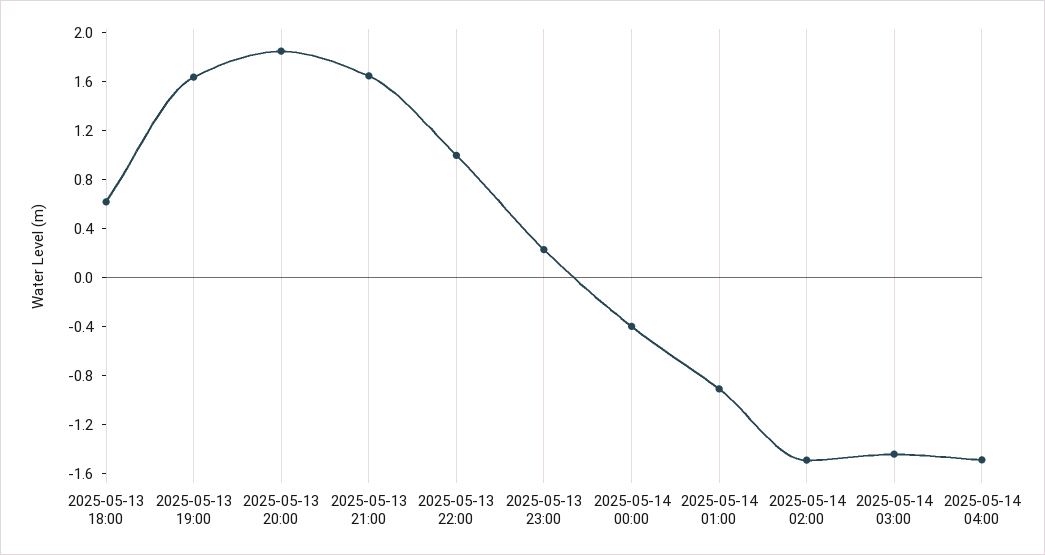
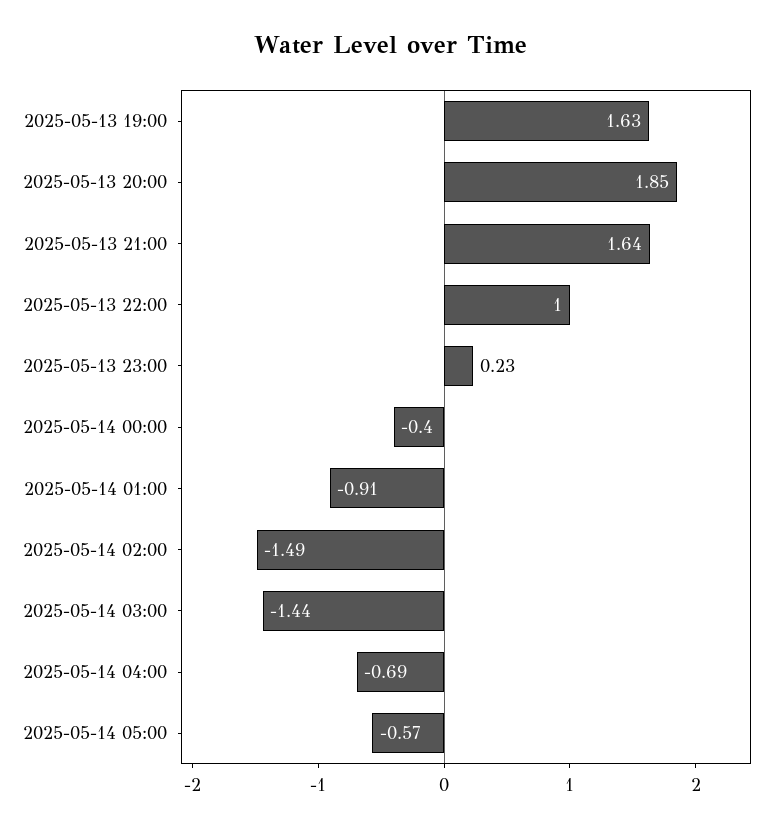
2025-05-13 18:00: 0.6 -> none
2025-05-14 04:00: -1.5 -> -0.69
2025-05-14 05:00: none -> -0.57

